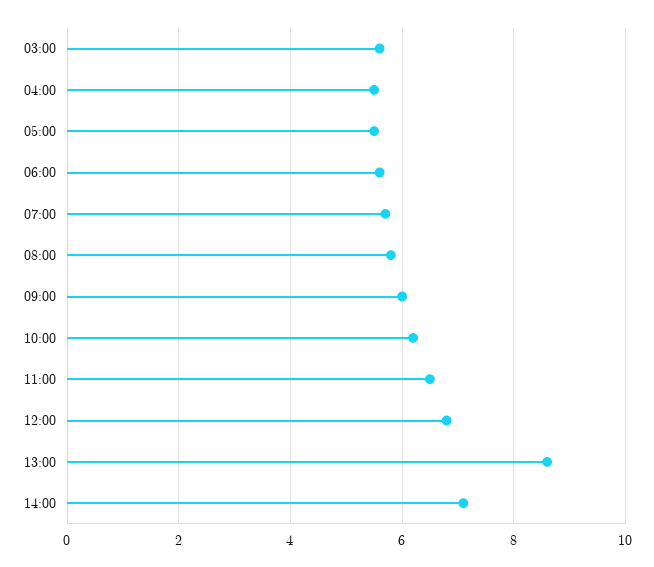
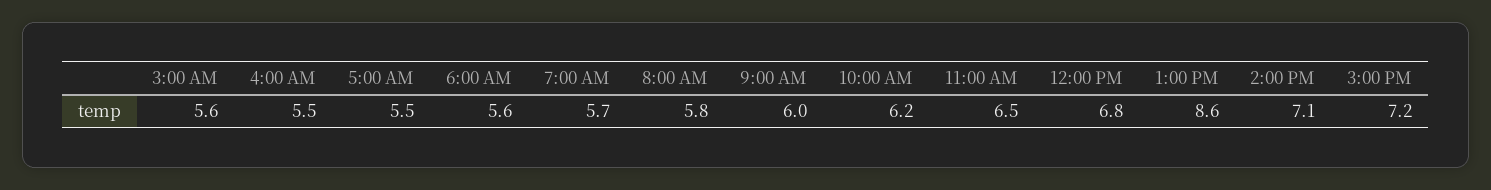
3:00 PM: none -> 7.2

